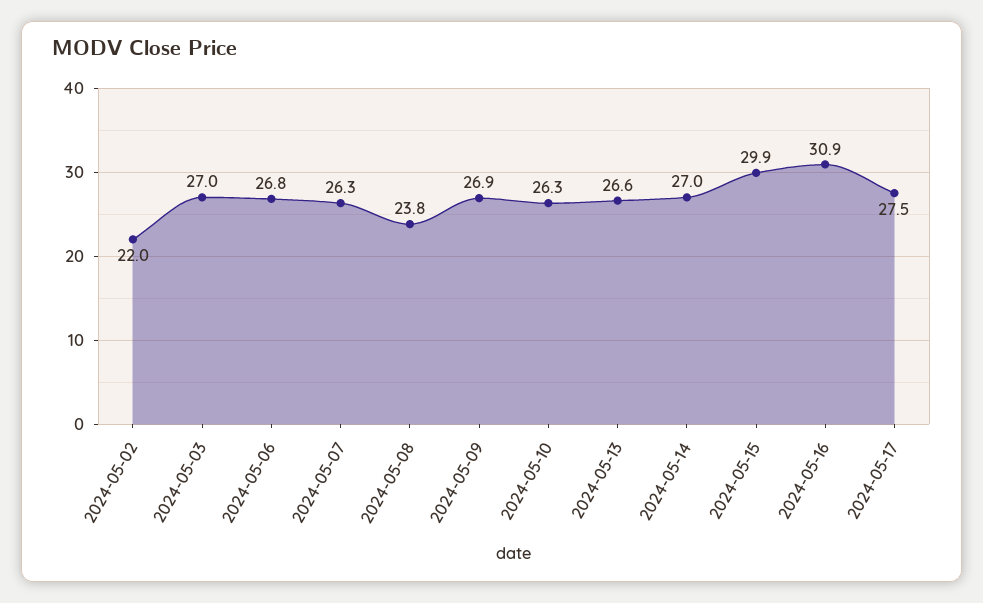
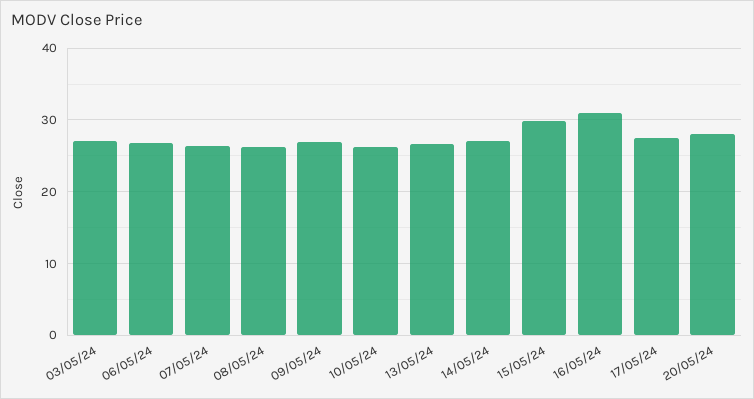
2024-05-02: 22 -> none
2024-05-08: 23.8 -> 26
20/05/24: none -> 28

